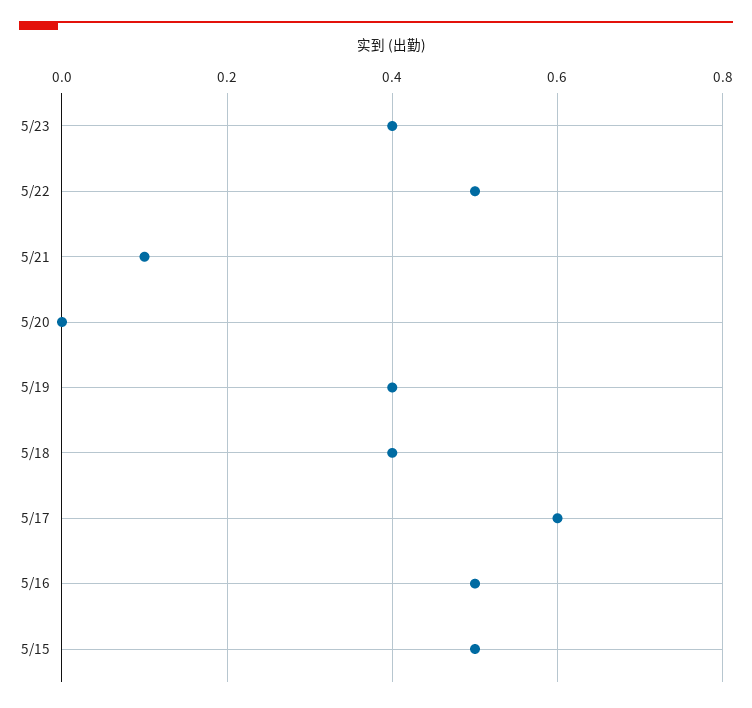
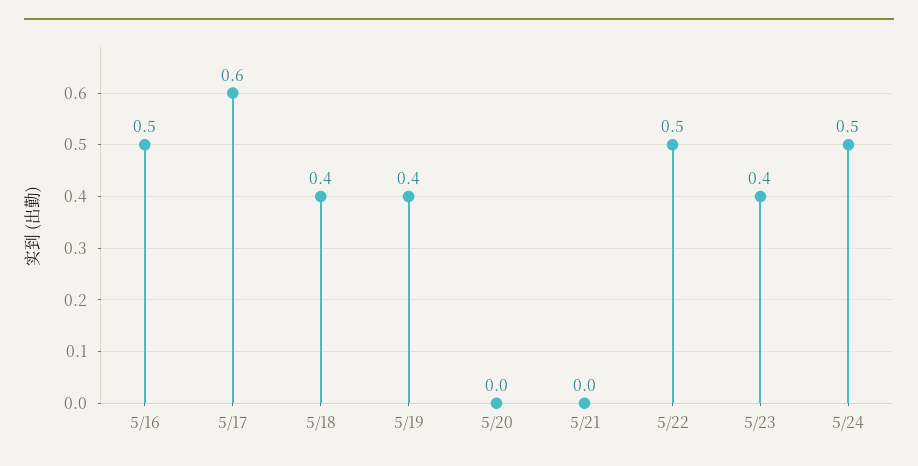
5/21: 0.1 -> 0
5/15: 0.5 -> none
5/24: none -> 0.5

